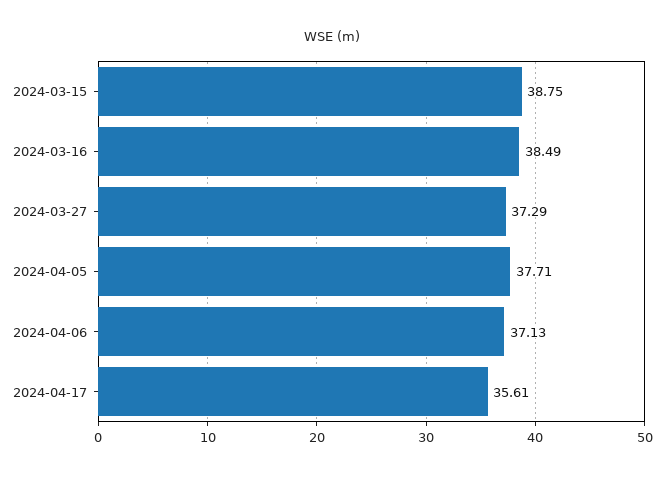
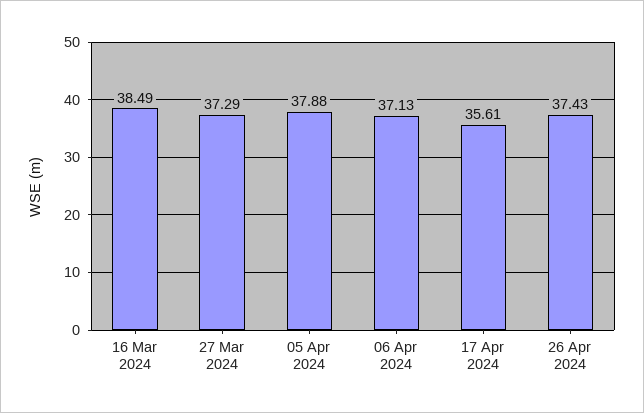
2024-03-15: 38.75 -> none
2024-04-05: 37.71 -> 37.88
26 Apr 2024: none -> 37.43

